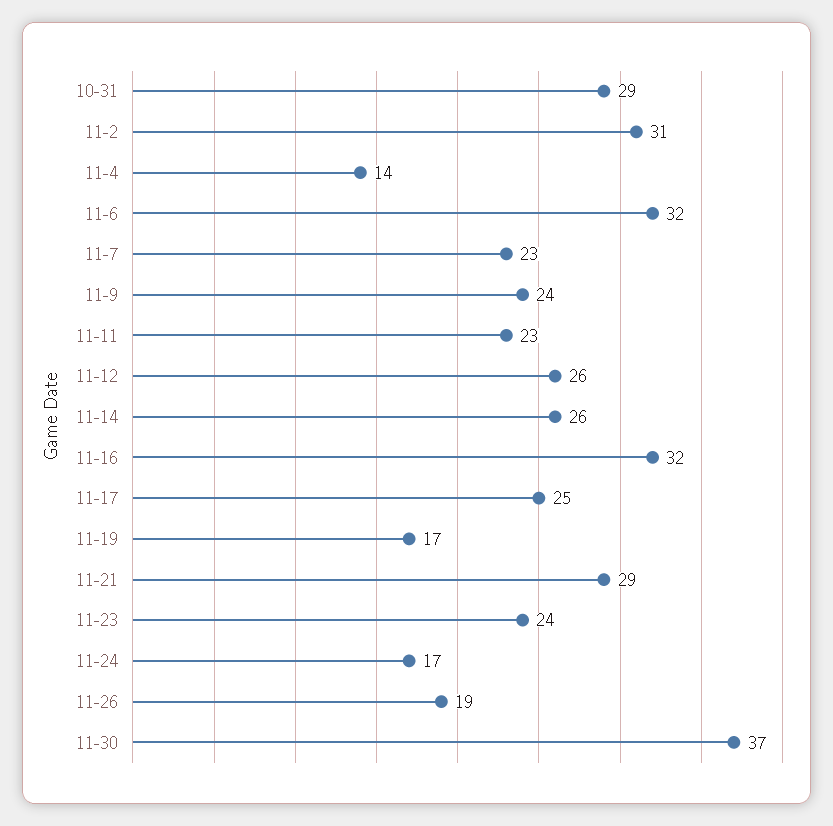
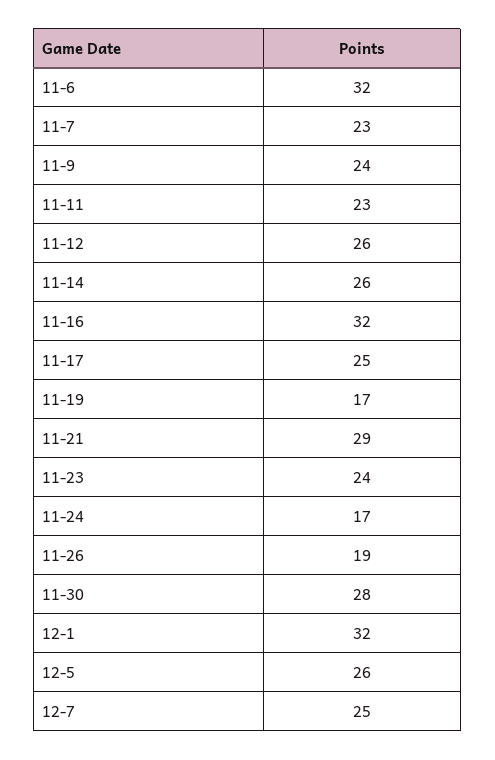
10-31: 29 -> none
11-2: 31 -> none
11-4: 14 -> none
11-30: 37 -> 28
12-1: none -> 32
12-5: none -> 26
12-7: none -> 25

